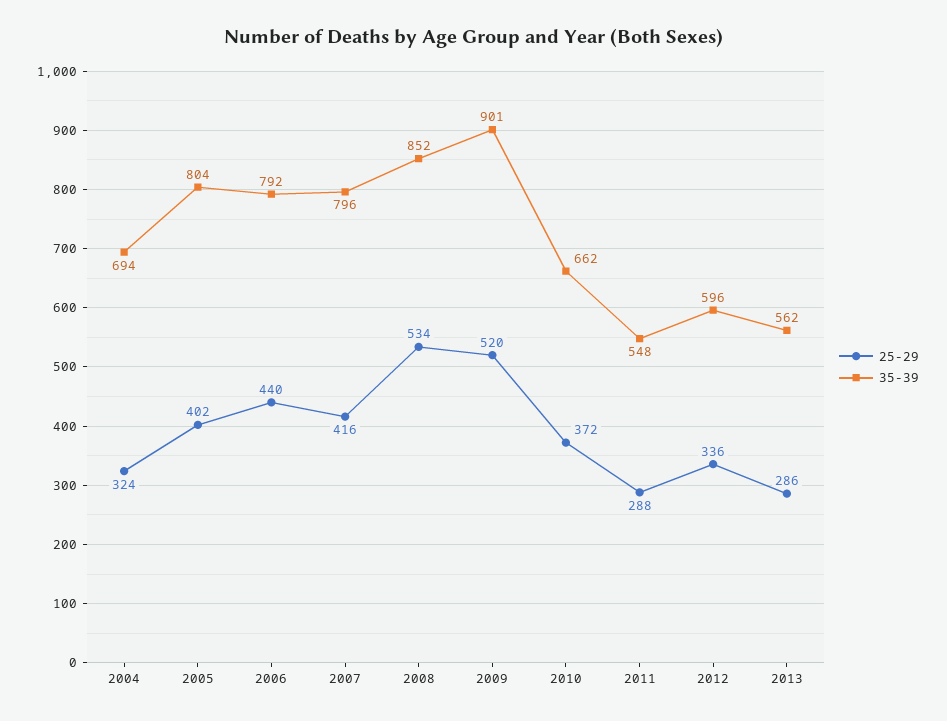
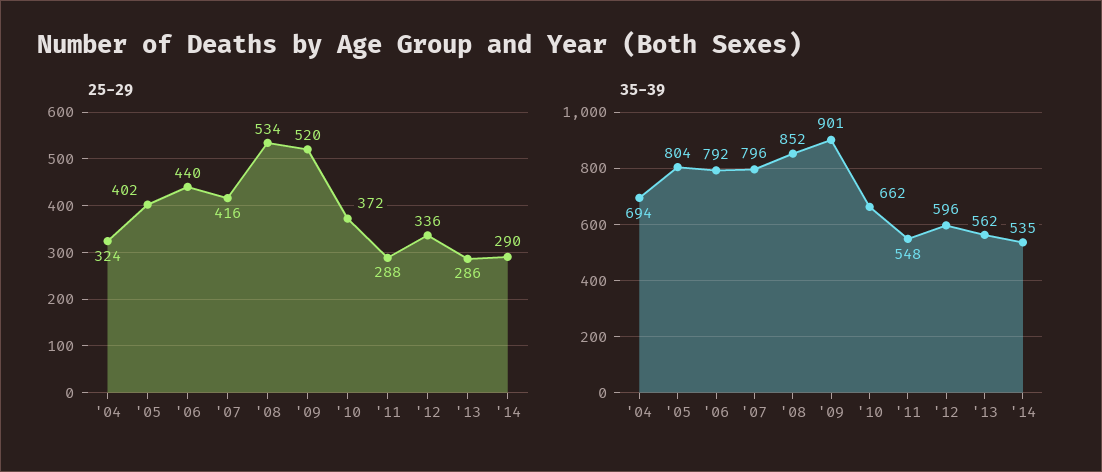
25-29, '14: none -> 290
35-39, '14: none -> 535

